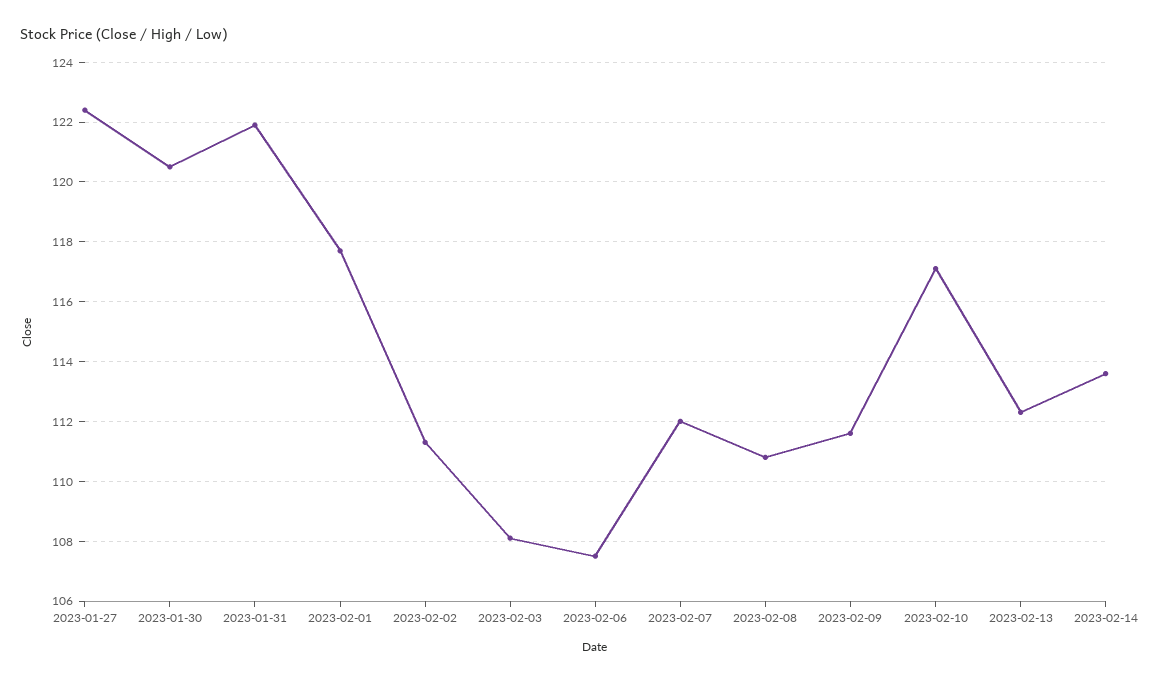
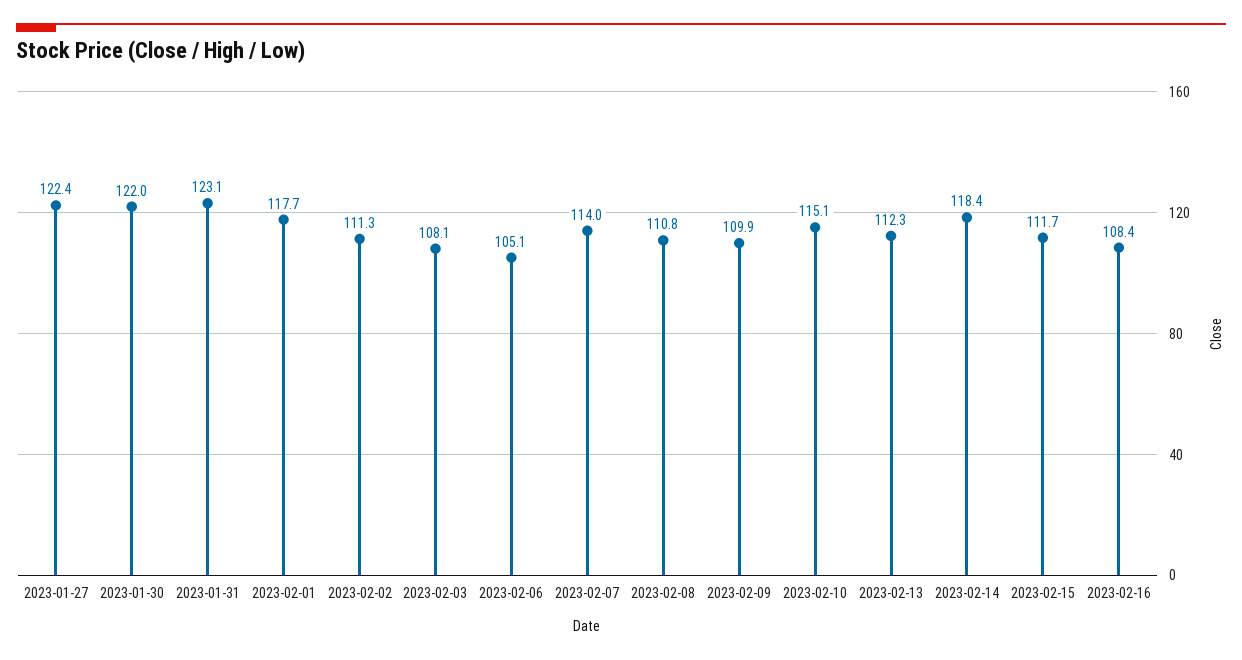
2023-01-30: 120.5 -> 122
2023-01-31: 122 -> 123.1
2023-02-06: 107.5 -> 105.1
2023-02-07: 112 -> 114
2023-02-09: 111.5 -> 109.9
2023-02-10: 117 -> 115.1
2023-02-14: 113.5 -> 118.4
2023-02-15: none -> 111.7
2023-02-16: none -> 108.4

